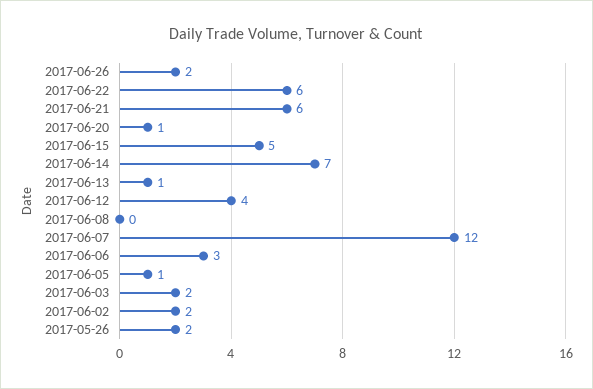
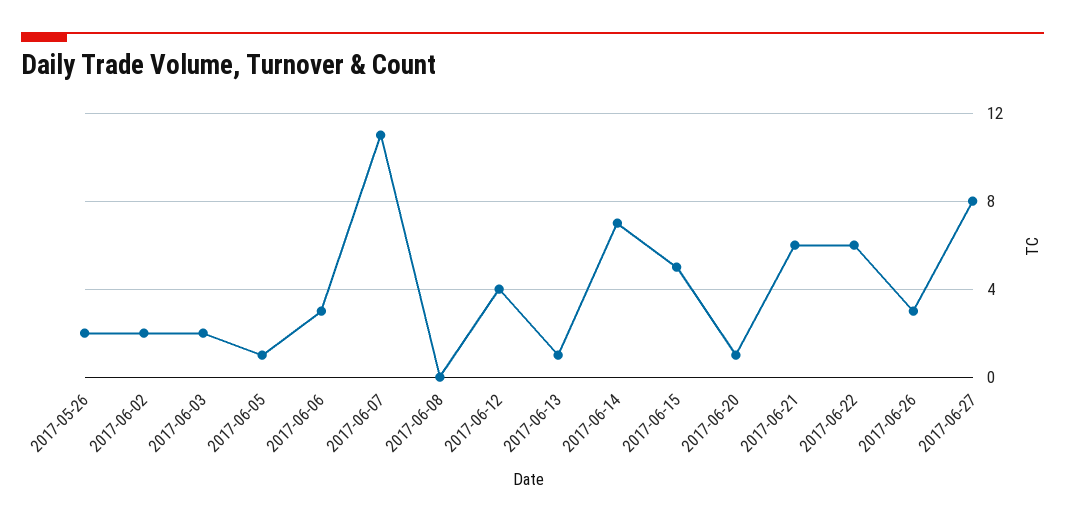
2017-06-26: 2 -> 3
2017-06-07: 12 -> 11
2017-06-27: none -> 8

